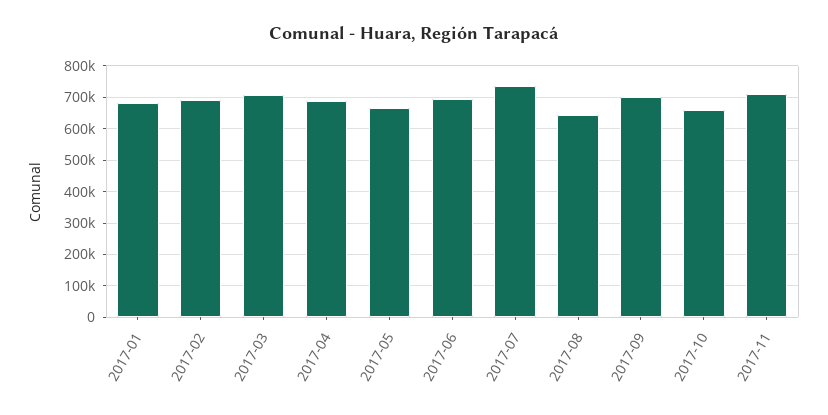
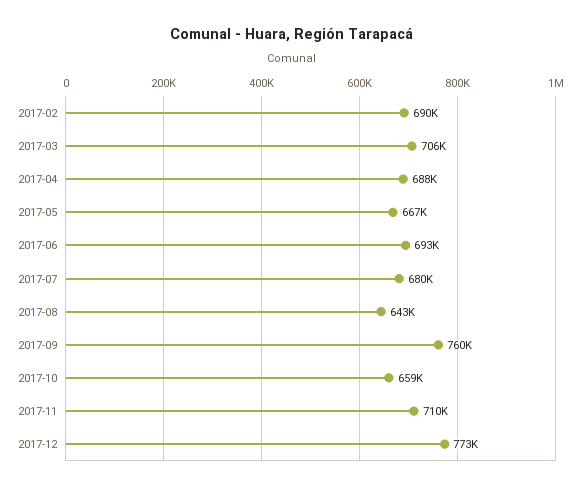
2017-01: 680000 -> none
2017-07: 740000 -> 680000
2017-09: 700000 -> 760000
2017-12: none -> 773000

